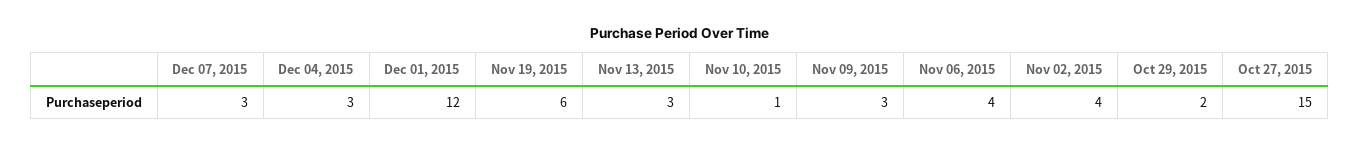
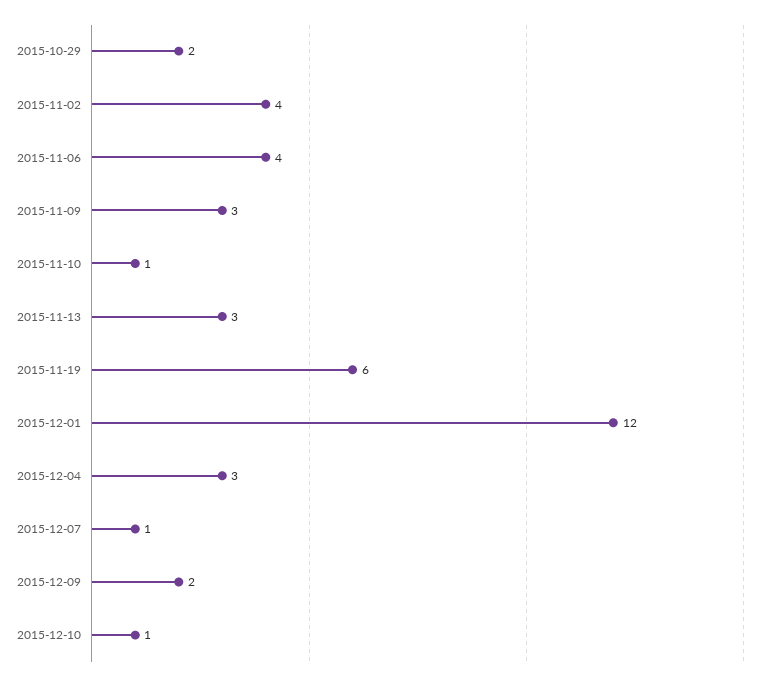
Dec 07, 2015: 3 -> 1
Oct 27, 2015: 15 -> none
2015-12-09: none -> 2
2015-12-10: none -> 1

